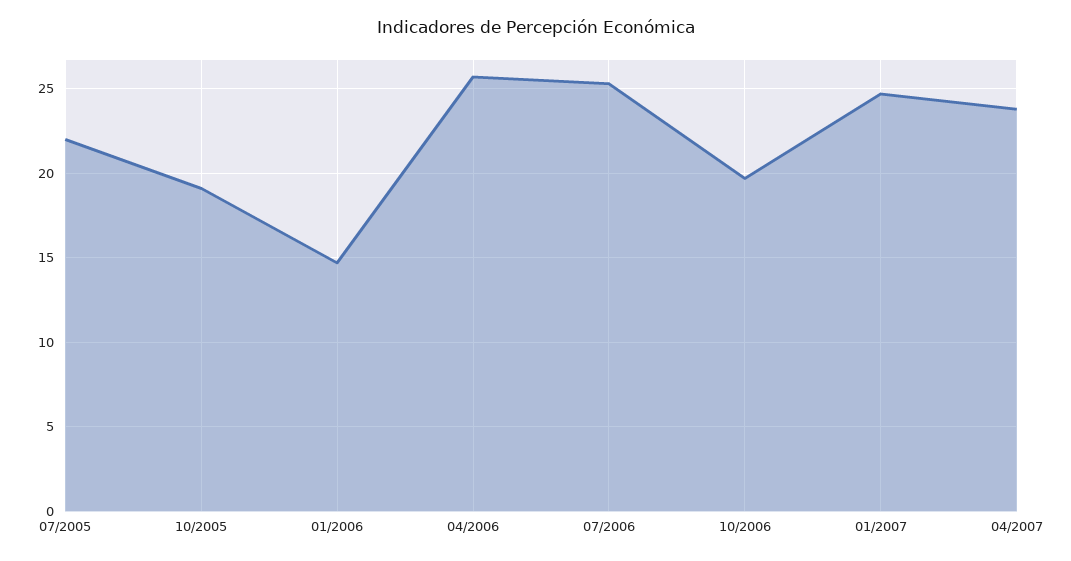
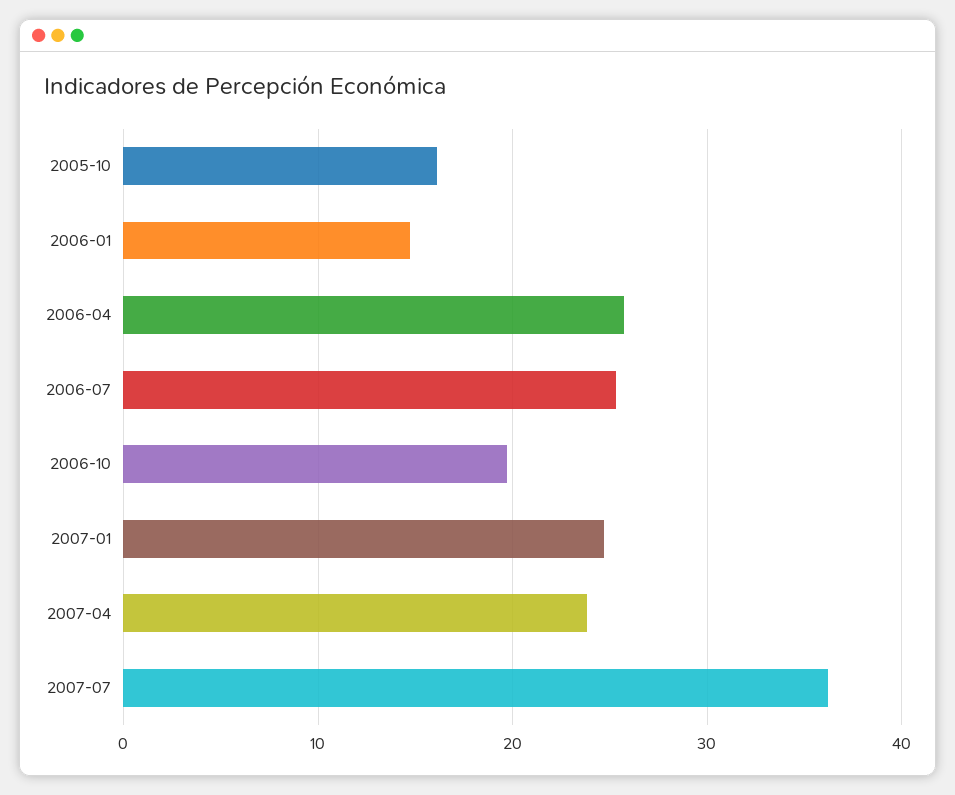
07/2005: 22 -> none
10/2005: 19 -> 16
2007-07: none -> 36

